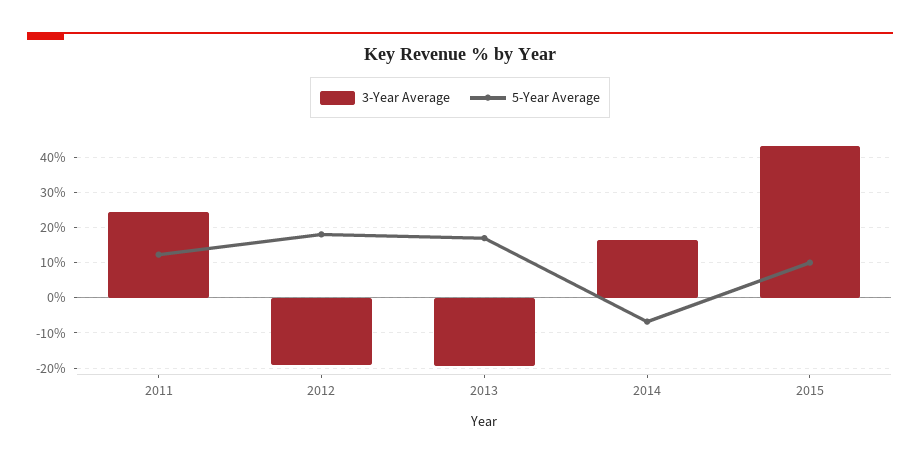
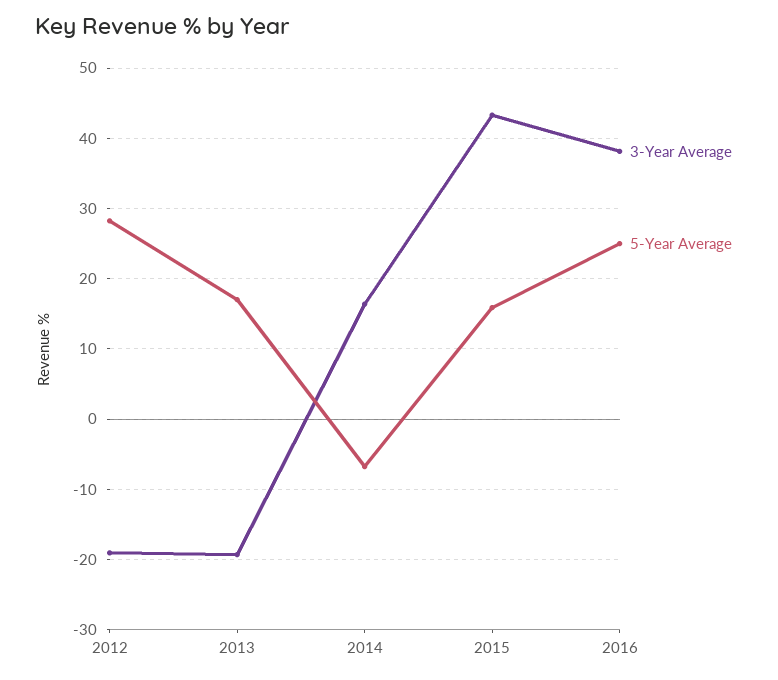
3-Year Average, 2011: 24 -> none
5-Year Average, 2011: 12 -> none
5-Year Average, 2012: 18 -> 28
5-Year Average, 2015: 10 -> 16
3-Year Average, 2016: none -> 38
5-Year Average, 2016: none -> 25

